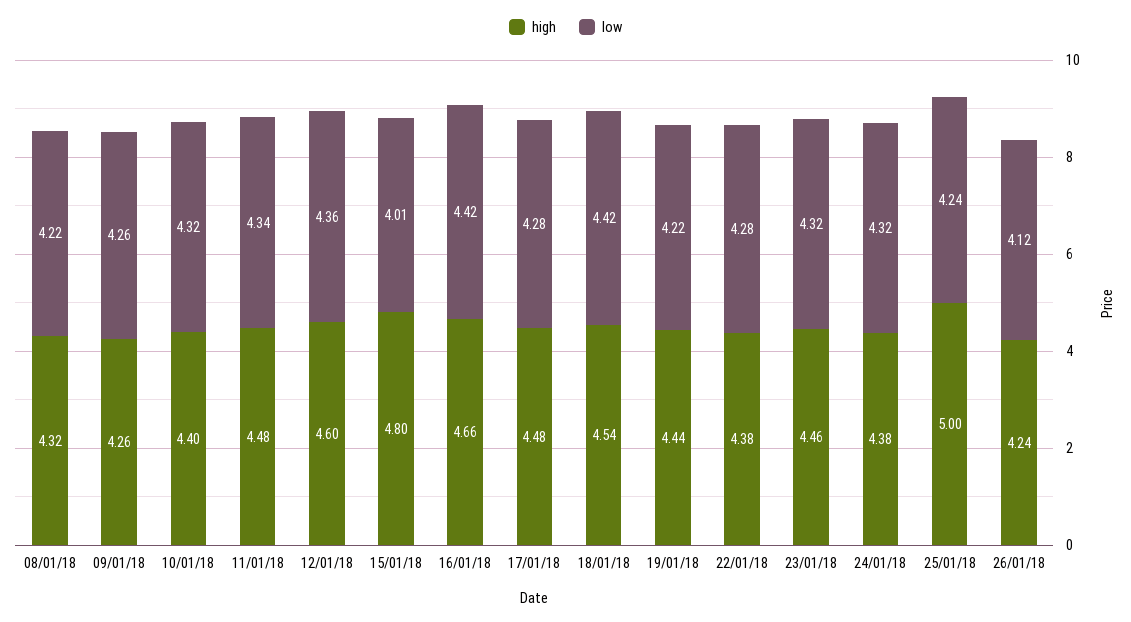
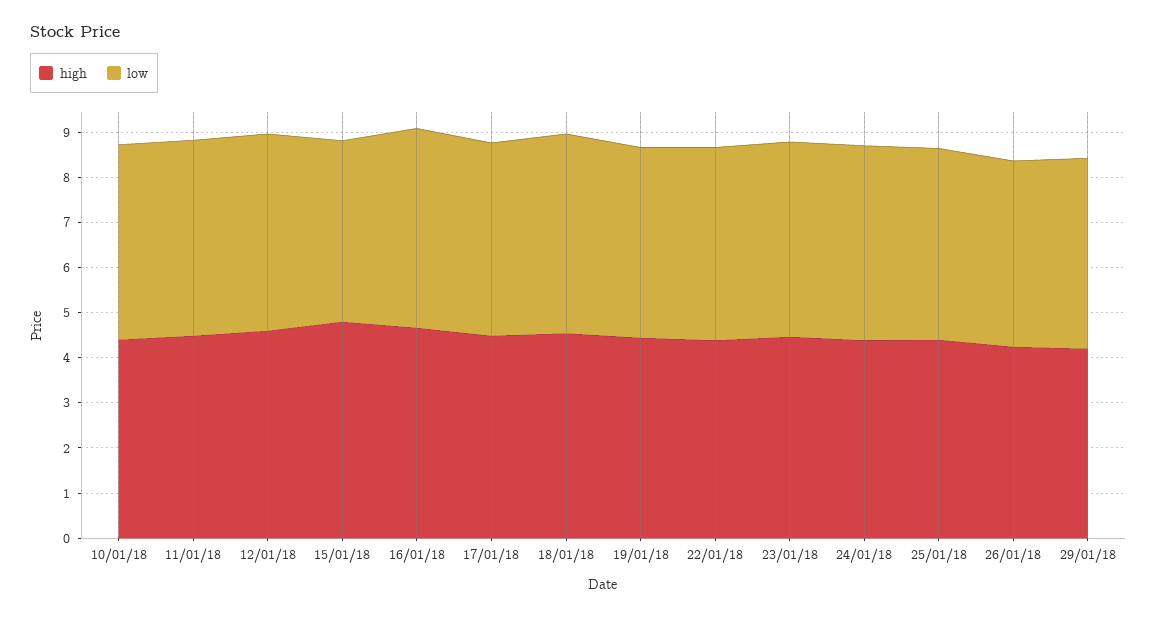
high, 08/01/18: 4.32 -> none
low, 08/01/18: 4.22 -> none
high, 09/01/18: 4.26 -> none
low, 09/01/18: 4.26 -> none
high, 25/01/18: 5 -> 4.4
high, 29/01/18: none -> 4.2
low, 29/01/18: none -> 4.2

